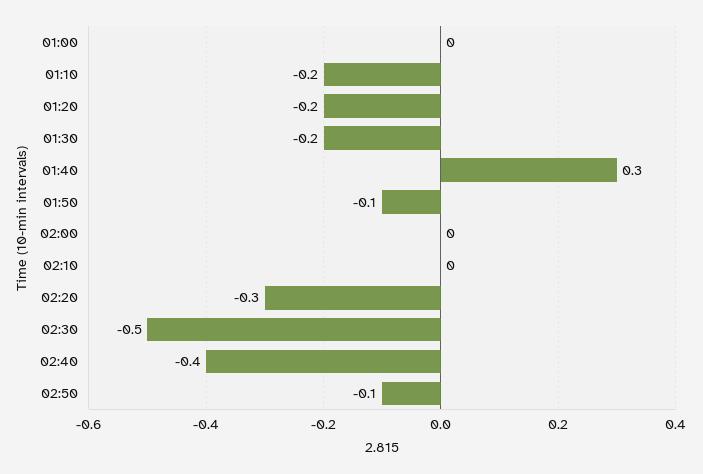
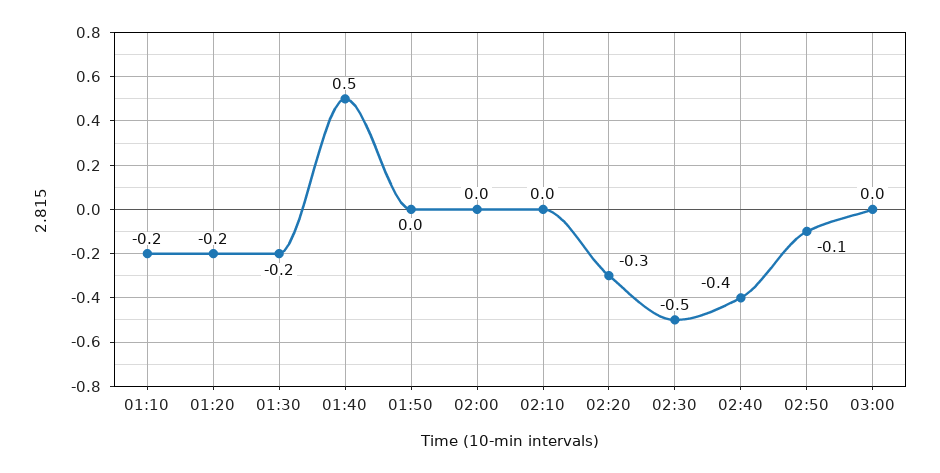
01:00: 0 -> none
01:40: 0.3 -> 0.5
01:50: -0.1 -> 0
03:00: none -> 0

